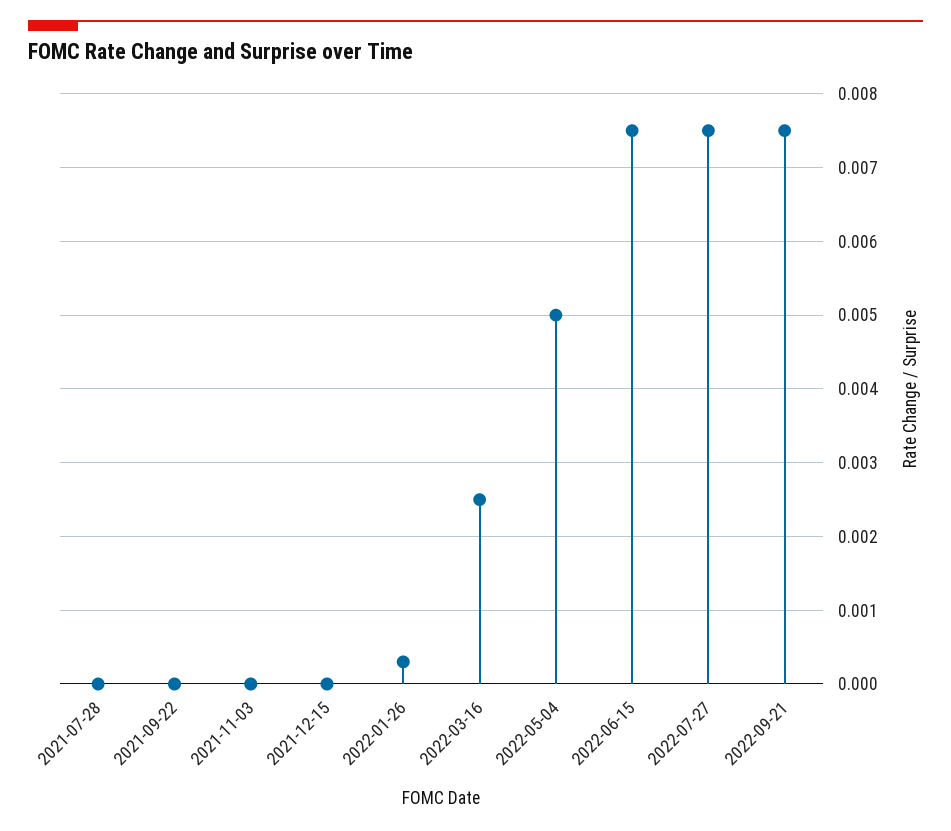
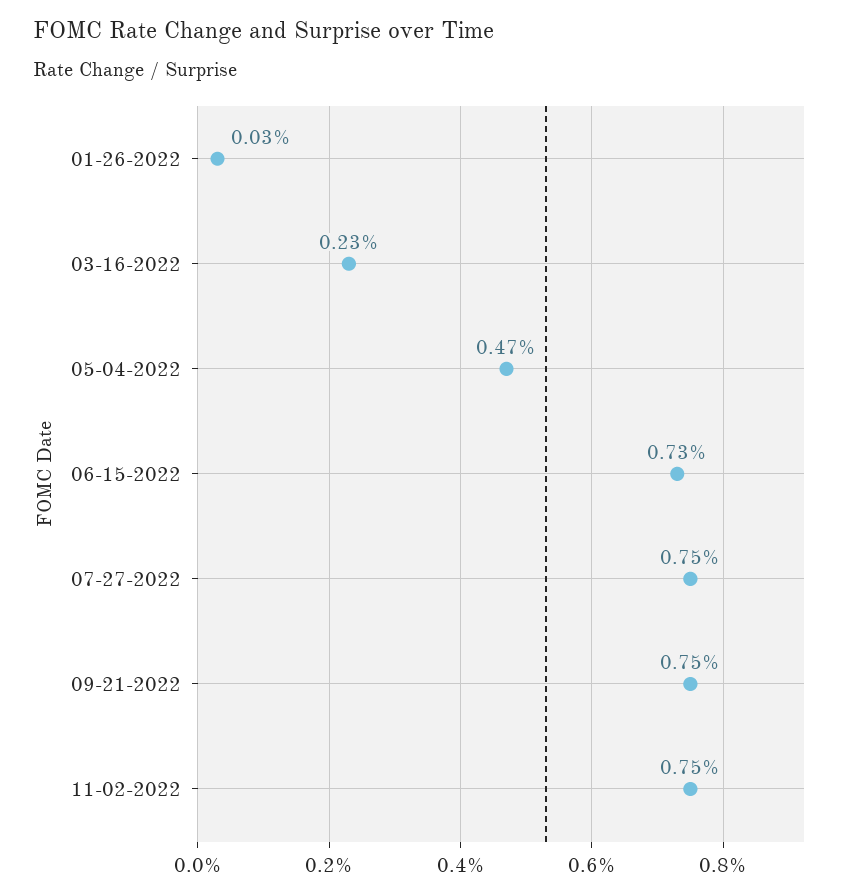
2021-07-28: 0 -> none
2021-09-22: 0 -> none
2021-11-03: 0 -> none
2021-12-15: 0 -> none
2022-03-16: 0.0025 -> 0.0023
2022-05-04: 0.005 -> 0.0047
2022-06-15: 0.0075 -> 0.0073
11-02-2022: none -> 0.0075

